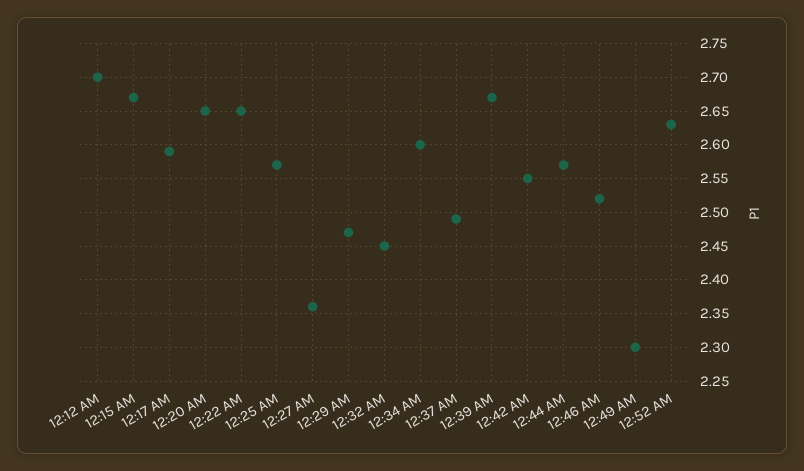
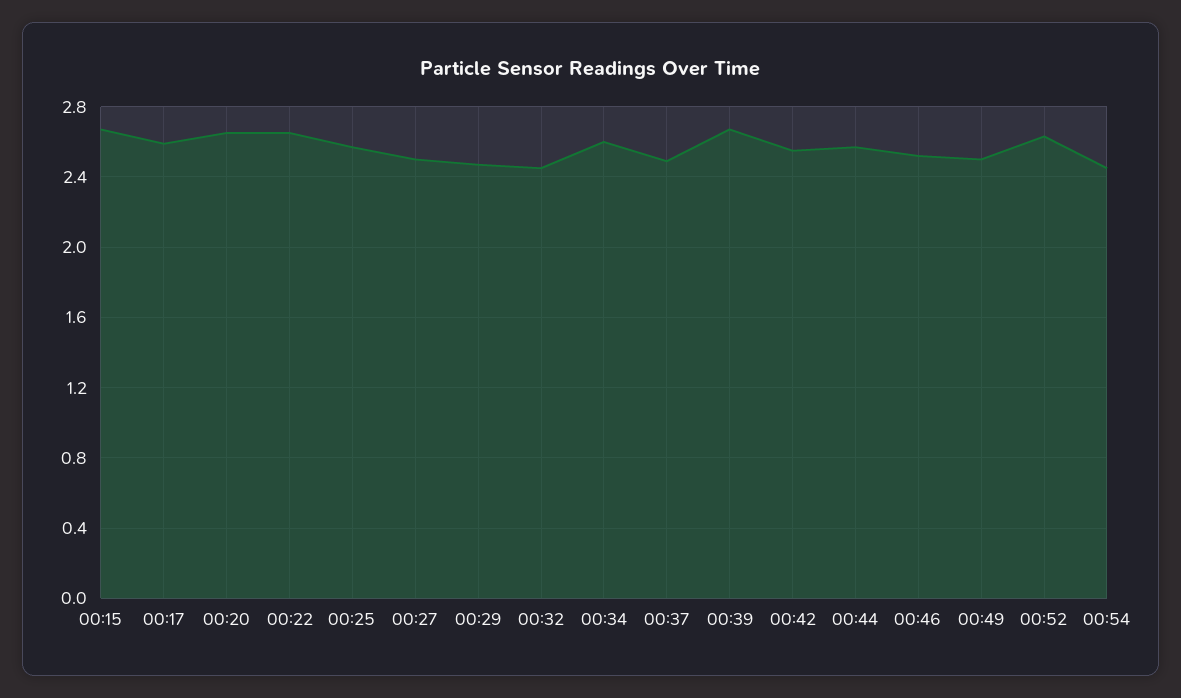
12:12 AM: 2.7 -> none
12:27 AM: 2.36 -> 2.5
12:49 AM: 2.3 -> 2.5
00:54: none -> 2.45

